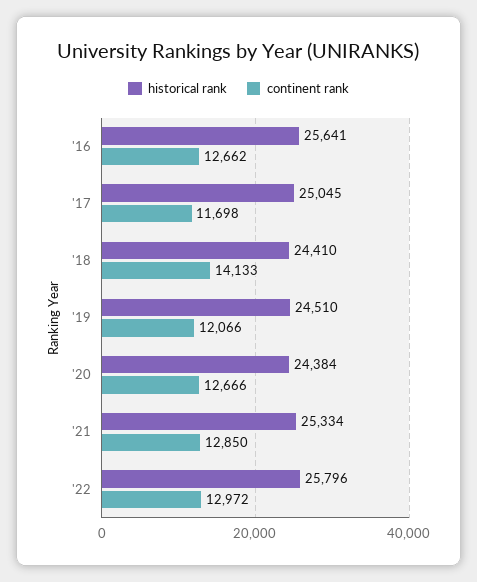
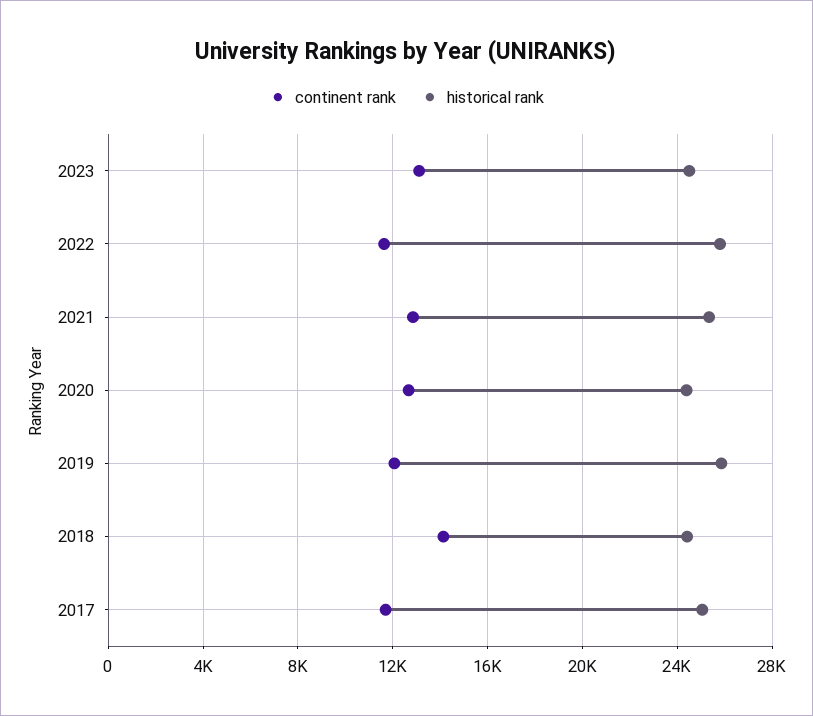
historical rank, '16: 25641 -> none
continent rank, '16: 12662 -> none
historical rank, '19: 24510 -> 26000
continent rank, '22: 12972 -> 11500
continent rank, 2023: none -> 13000
historical rank, 2023: none -> 24500

